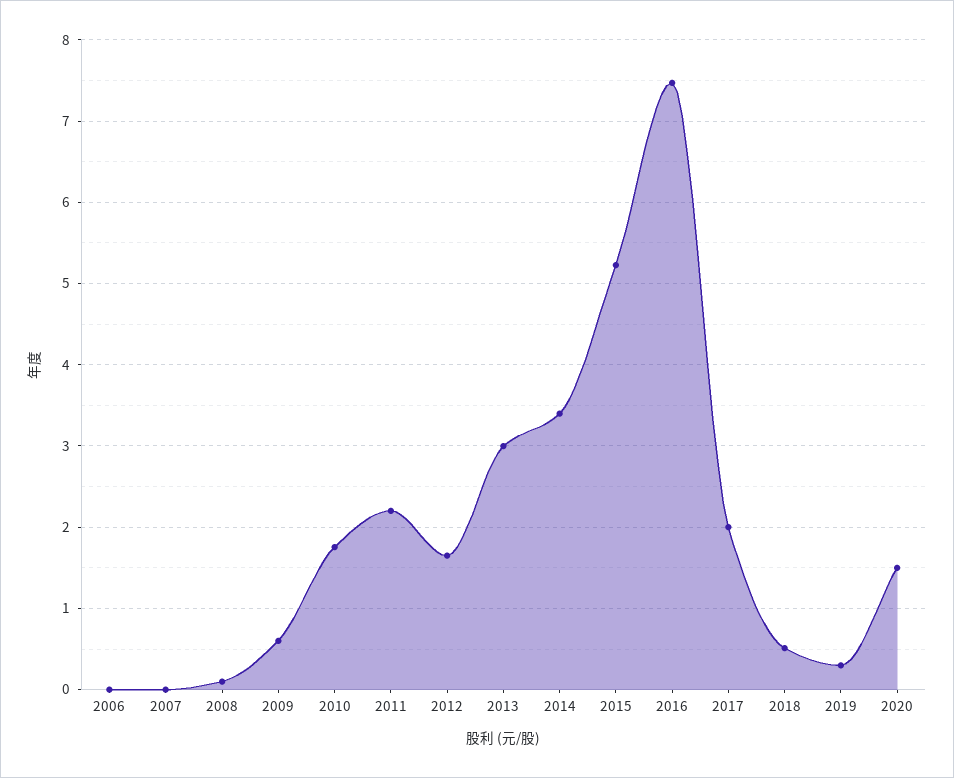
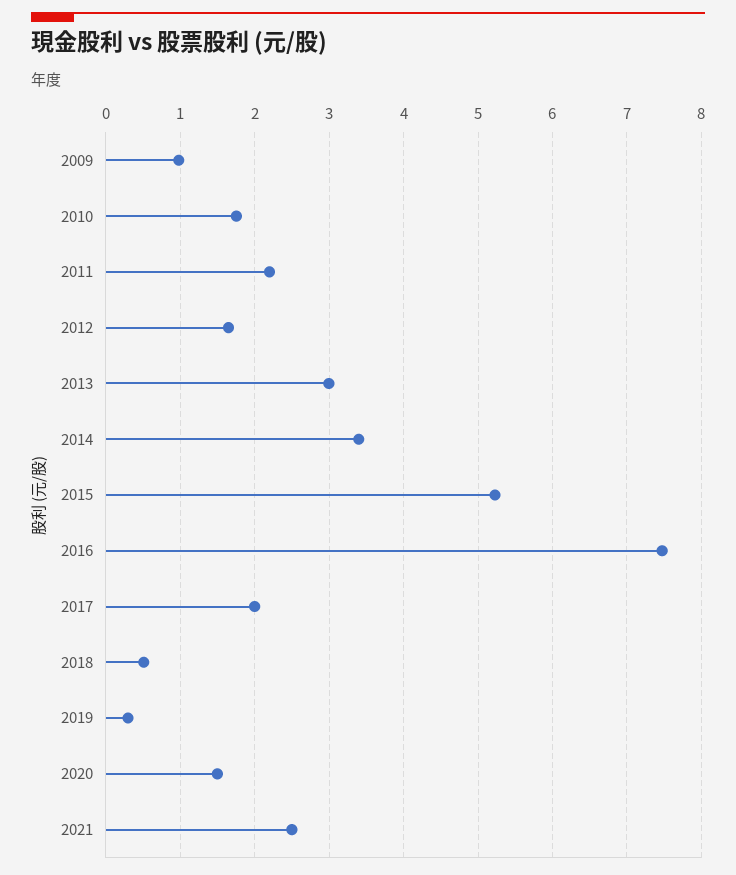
2006: 0 -> none
2007: 0 -> none
2008: 0.1 -> none
2009: 0.6 -> 1
2021: none -> 2.5

